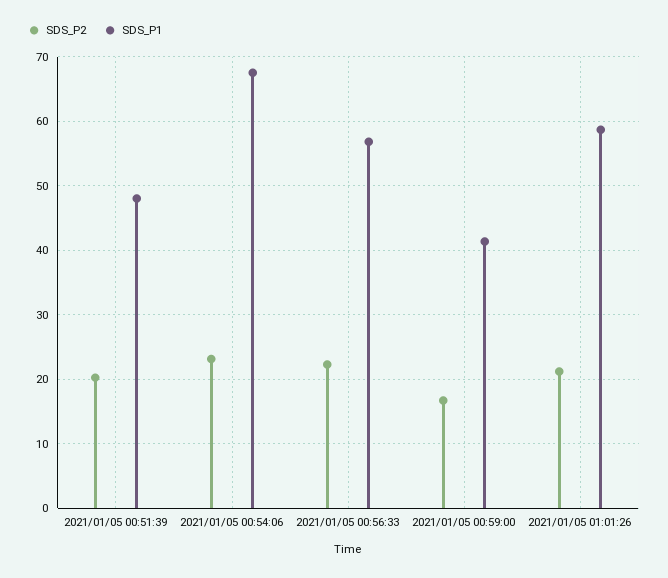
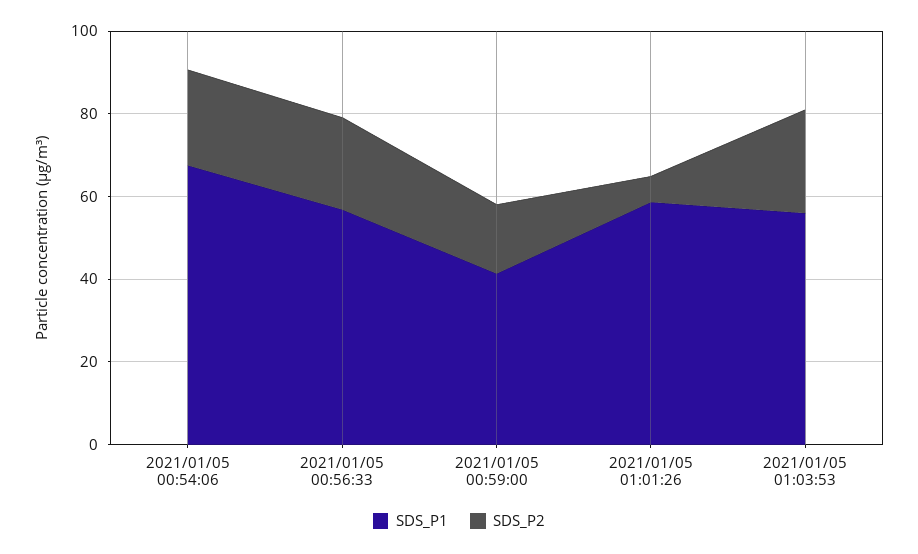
SDS_P2, 2021/01/05 00:51:39: 20 -> none
SDS_P1, 2021/01/05 00:51:39: 48 -> none
SDS_P2, 2021/01/05 01:01:26: 21 -> 5
SDS_P1, 2021/01/05 01:03:53: none -> 55
SDS_P2, 2021/01/05 01:03:53: none -> 25

